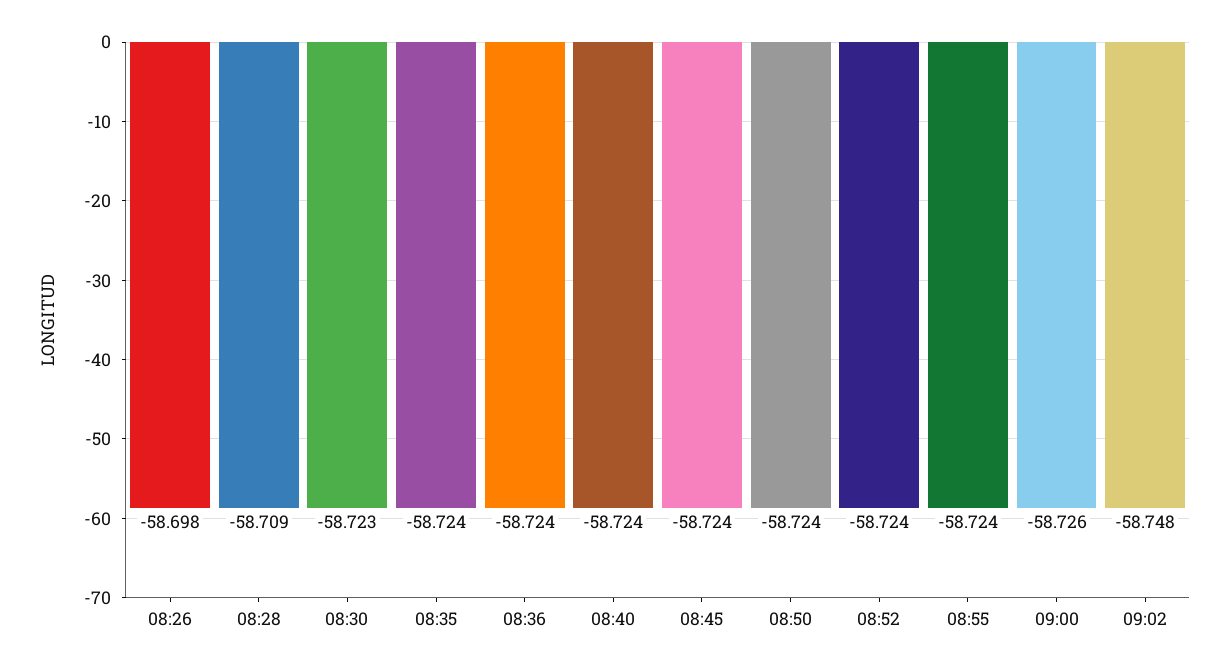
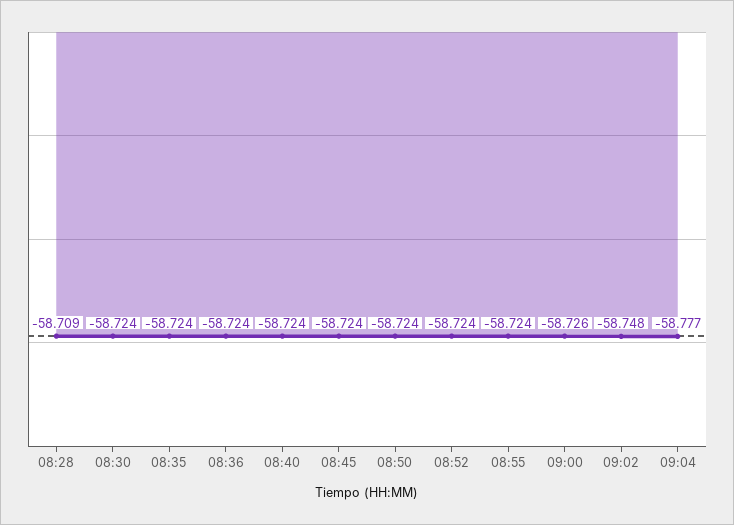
08:26: -58.698 -> none
08:30: -58.723 -> -58.724
09:04: none -> -58.777

